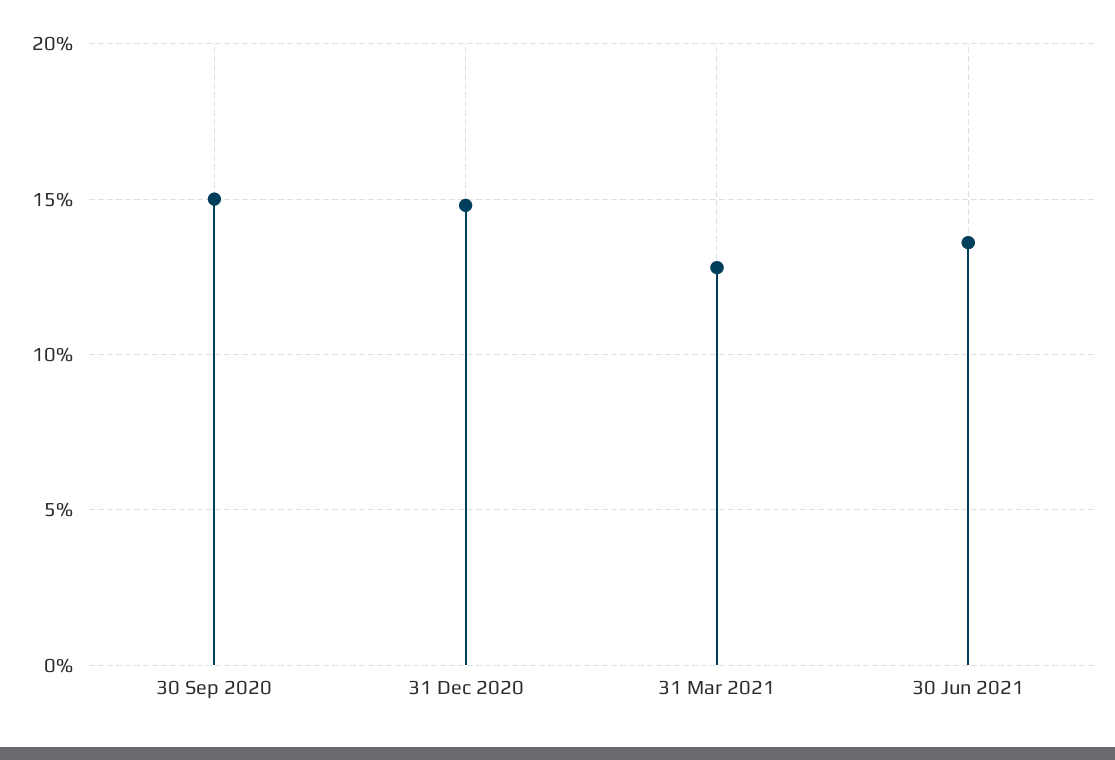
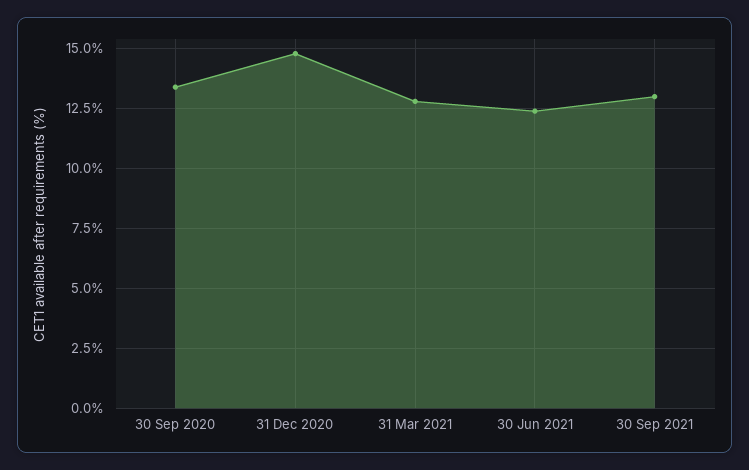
30 Sep 2020: 15 -> 13.5
30 Jun 2021: 13.5 -> 12.5
30 Sep 2021: none -> 13

